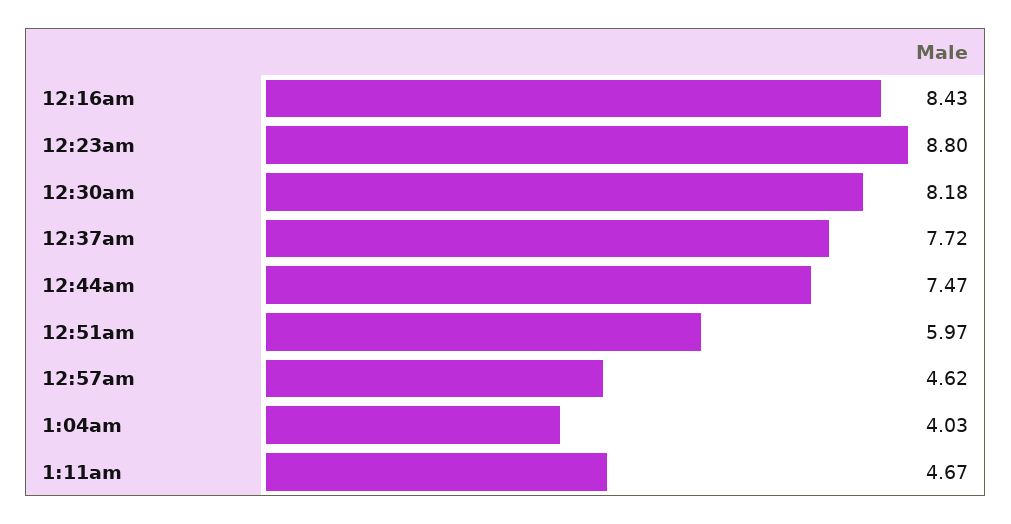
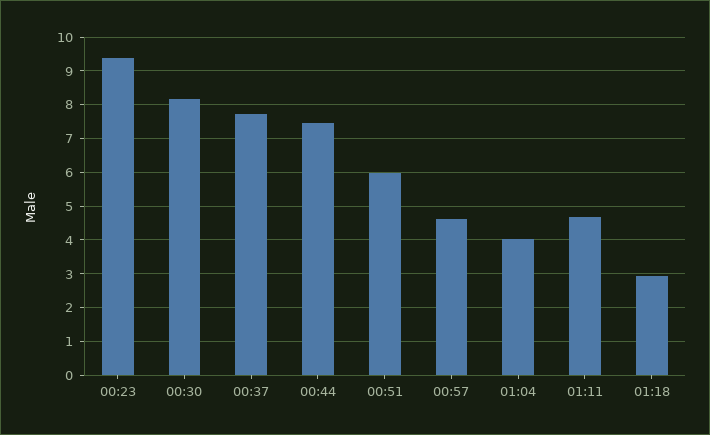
12:16am: 8.43 -> none
12:23am: 8.8 -> 9.4
01:18: none -> 3

